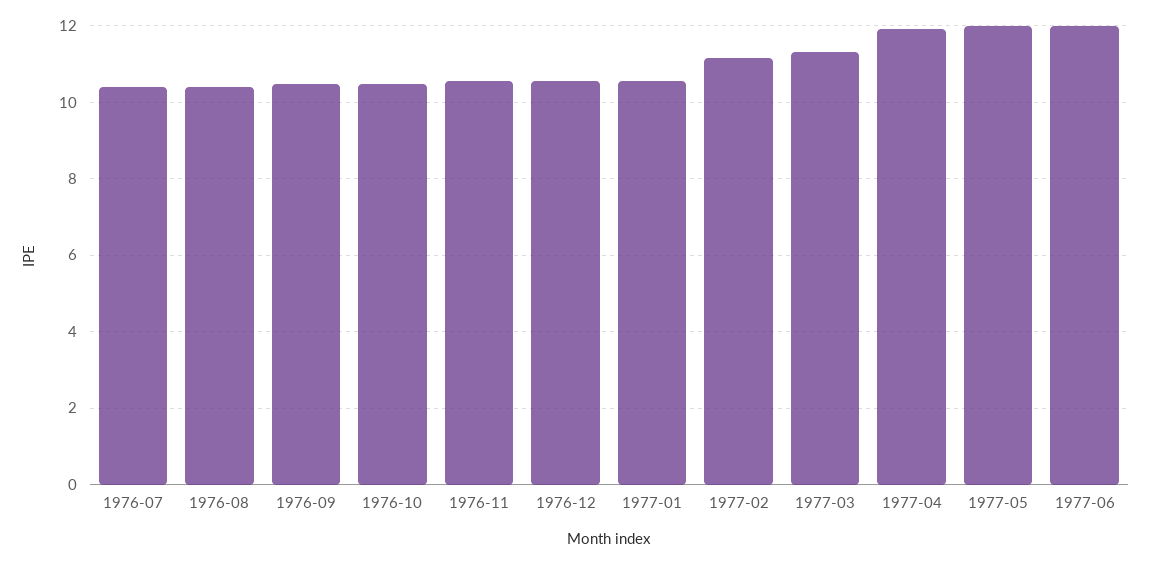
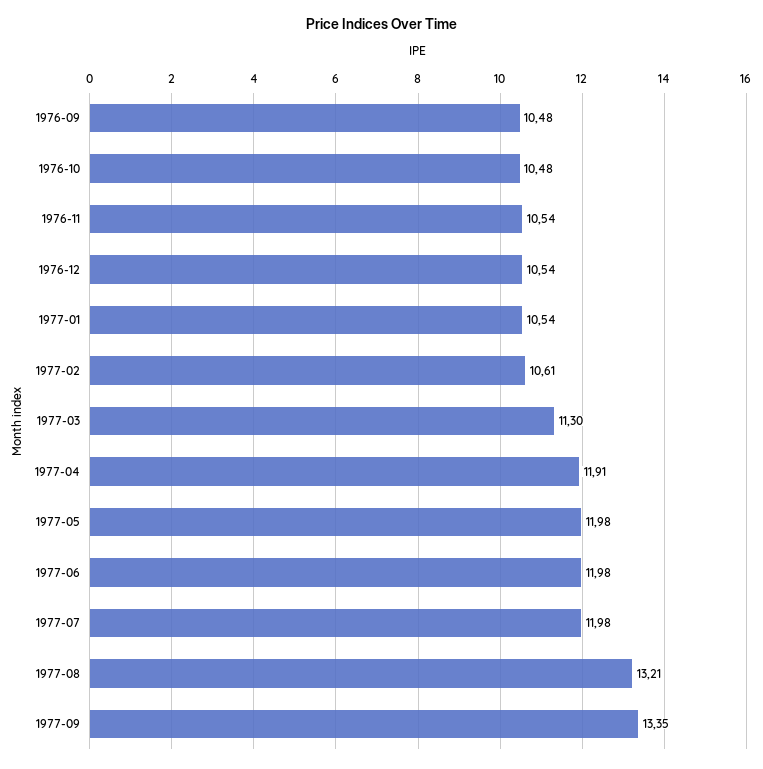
1976-07: 10.4 -> none
1976-08: 10.4 -> none
1977-02: 11.2 -> 10.61
1977-07: none -> 11.98
1977-08: none -> 13.21
1977-09: none -> 13.35

